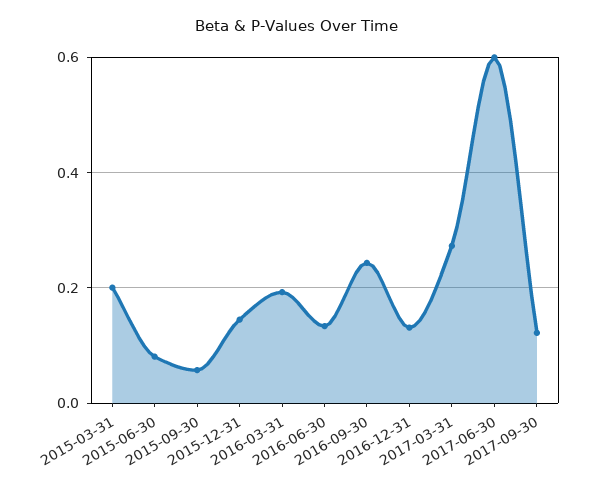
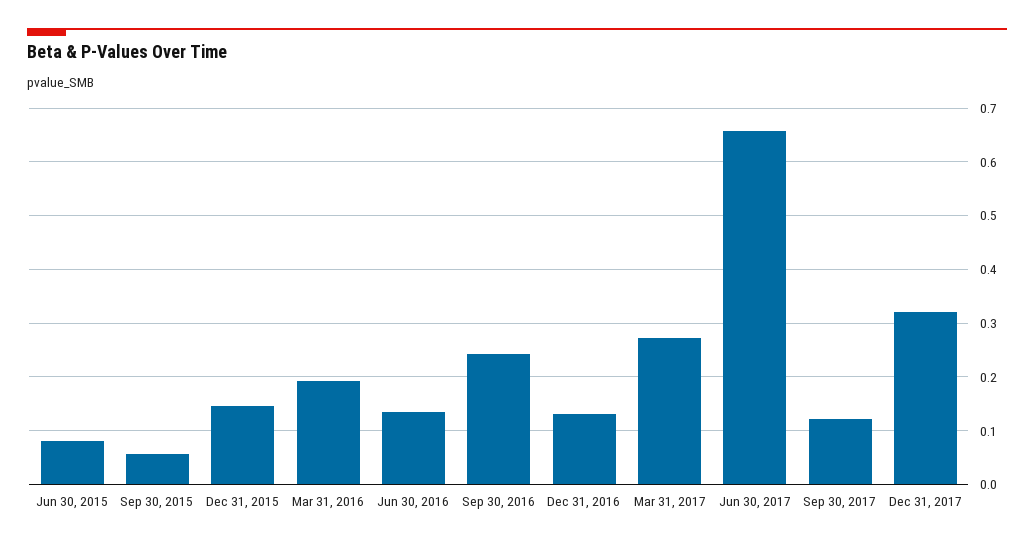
2015-03-31: 0.2 -> none
2017-06-30: 0.6 -> 0.66
Dec 31, 2017: none -> 0.32

